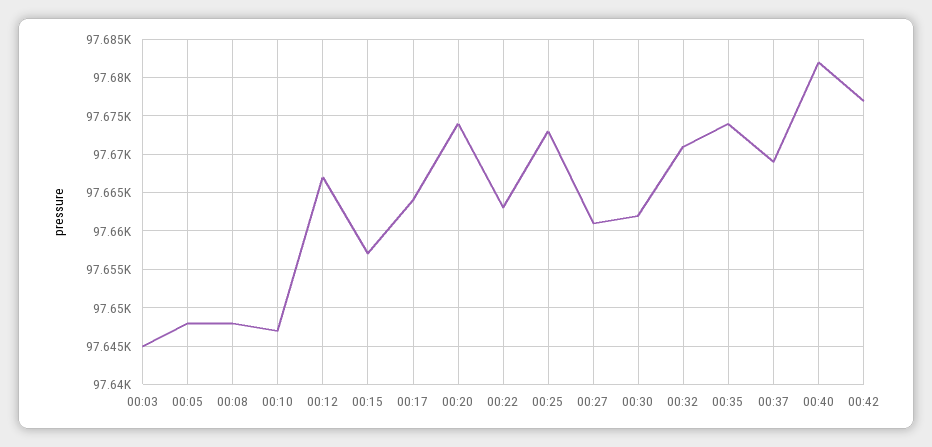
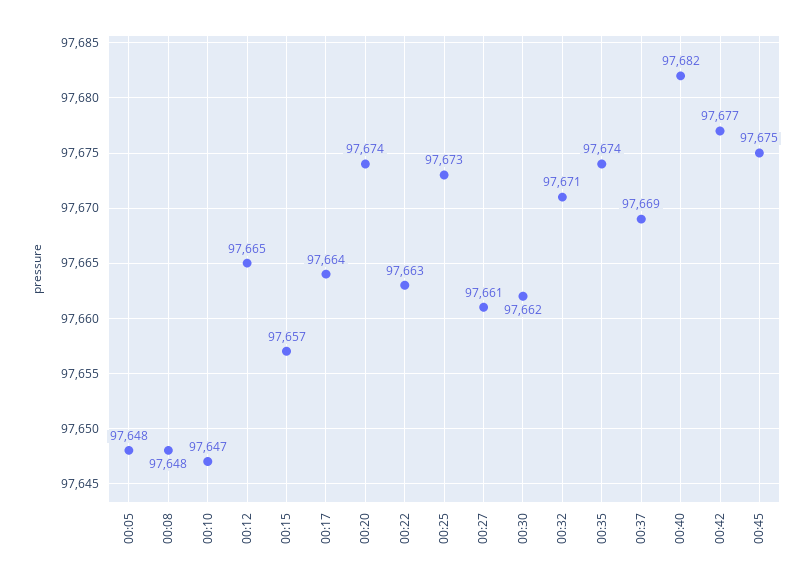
00:03: 97645 -> none
00:12: 97667 -> 97665
00:45: none -> 97675

